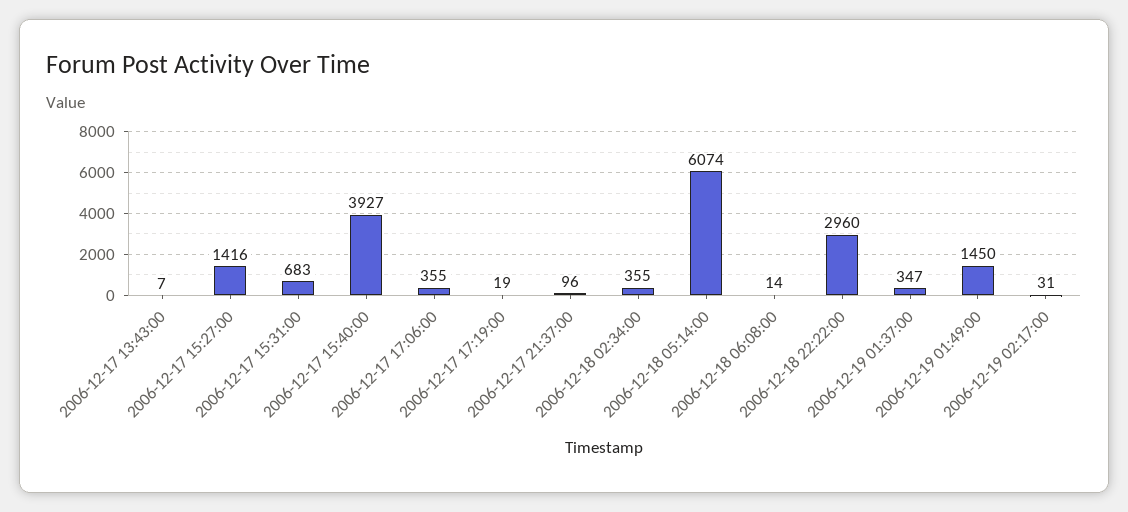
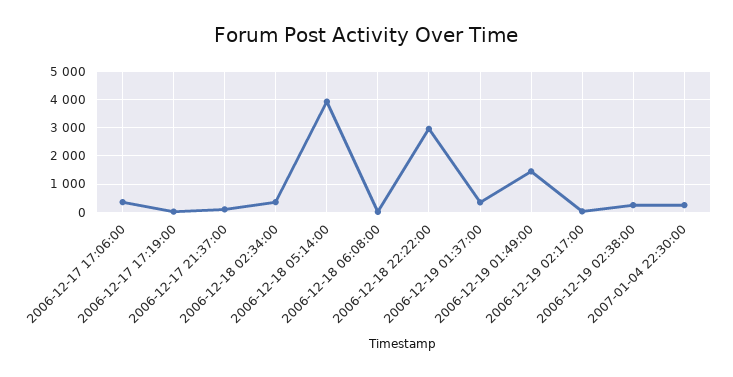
2006-12-17 13:43:00: 7 -> none
2006-12-17 15:27:00: 1416 -> none
2006-12-17 15:31:00: 683 -> none
2006-12-17 15:40:00: 3927 -> none
2006-12-18 05:14:00: 6074 -> 4000
2006-12-19 02:38:00: none -> 250
2007-01-04 22:30:00: none -> 250

